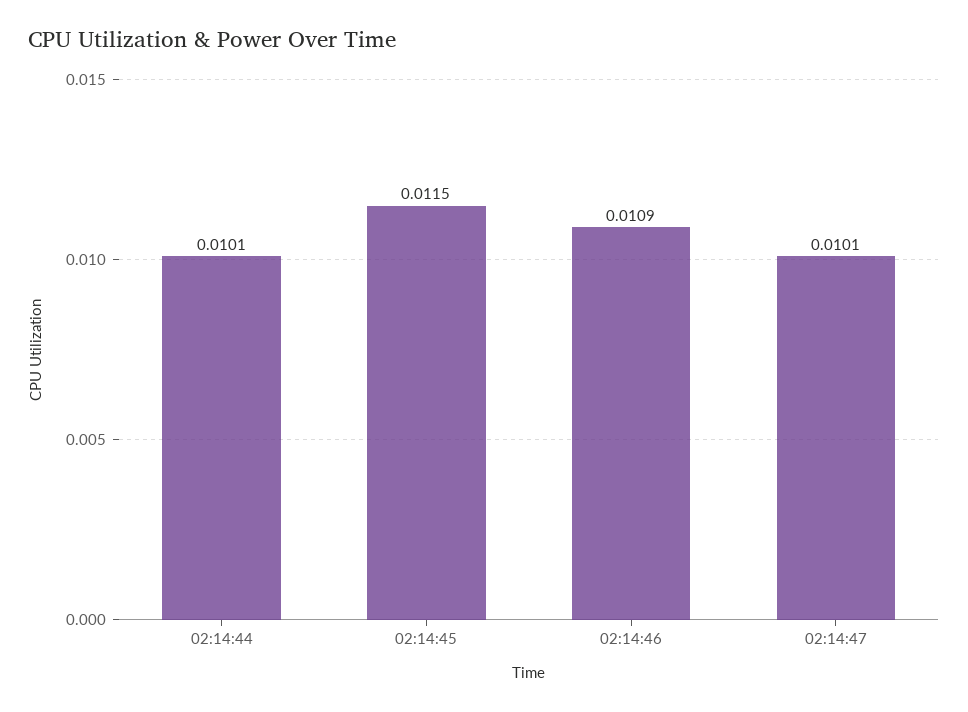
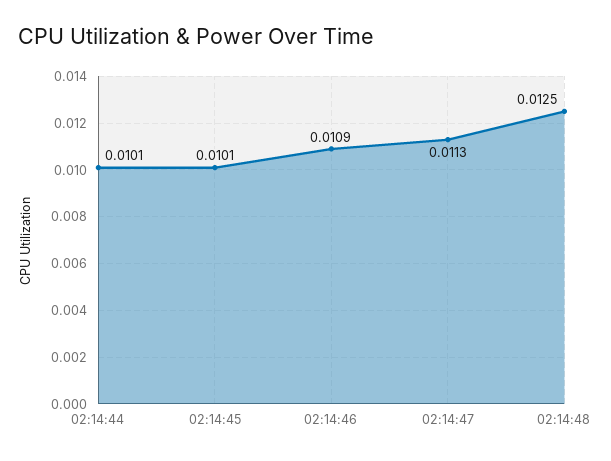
02:14:45: 0.0115 -> 0.0101
02:14:47: 0.0101 -> 0.0113
02:14:48: none -> 0.0125

